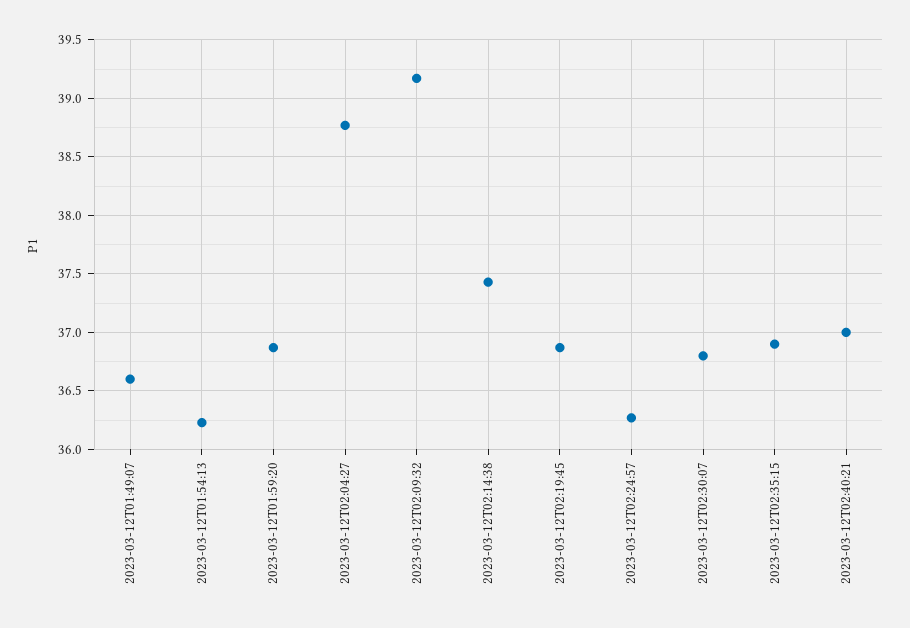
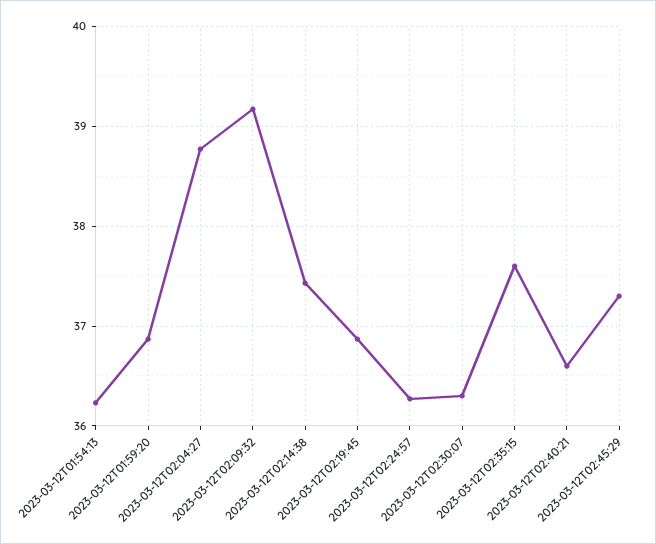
2023-03-12T01:49:07: 36.6 -> none
2023-03-12T02:30:07: 36.8 -> 36.3
2023-03-12T02:35:15: 36.9 -> 37.6
2023-03-12T02:40:21: 37 -> 36.6
2023-03-12T02:45:29: none -> 37.3

